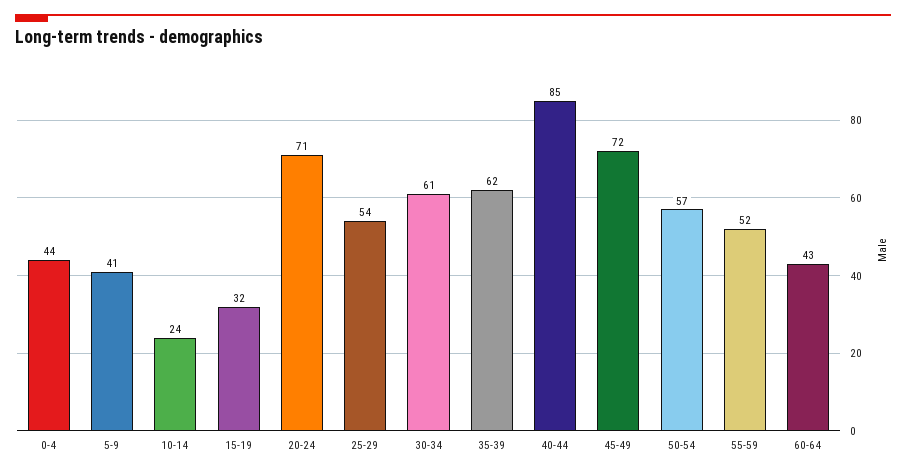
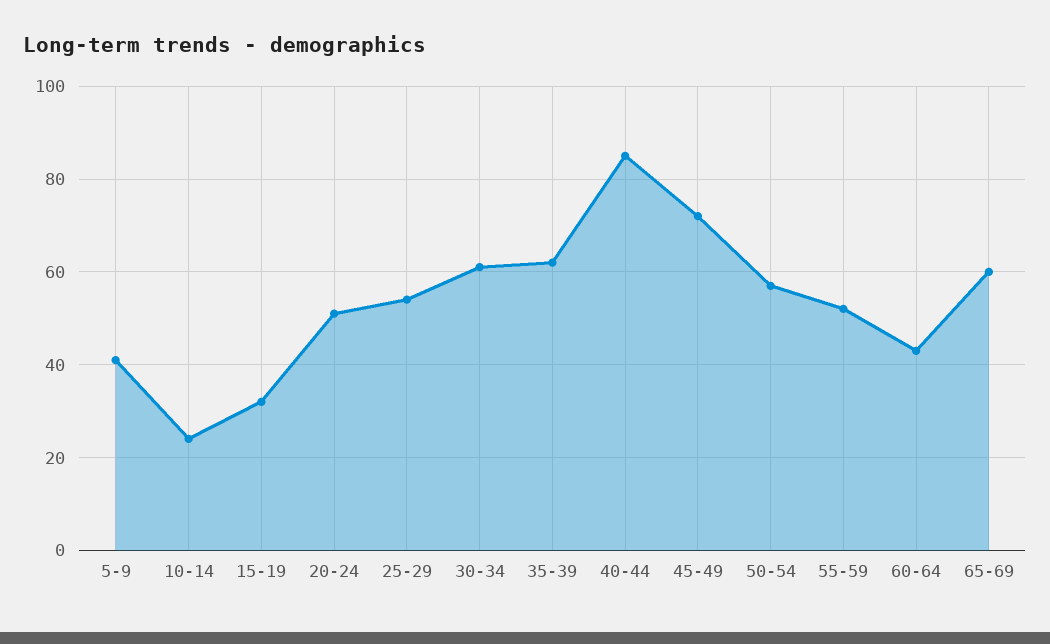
0-4: 44 -> none
20-24: 71 -> 50
65-69: none -> 60

